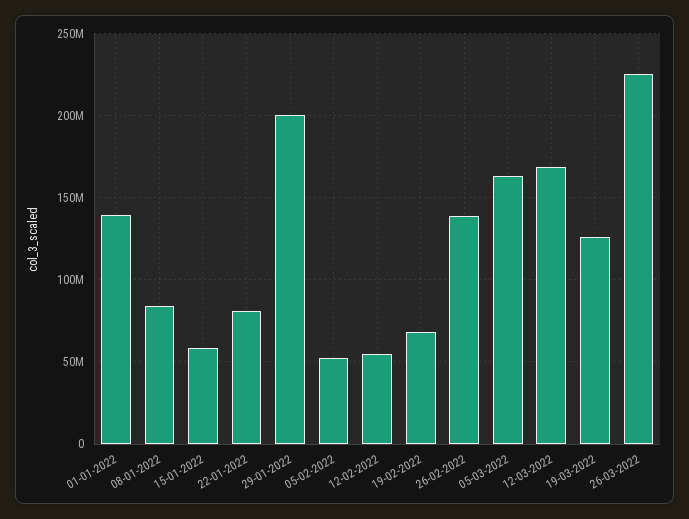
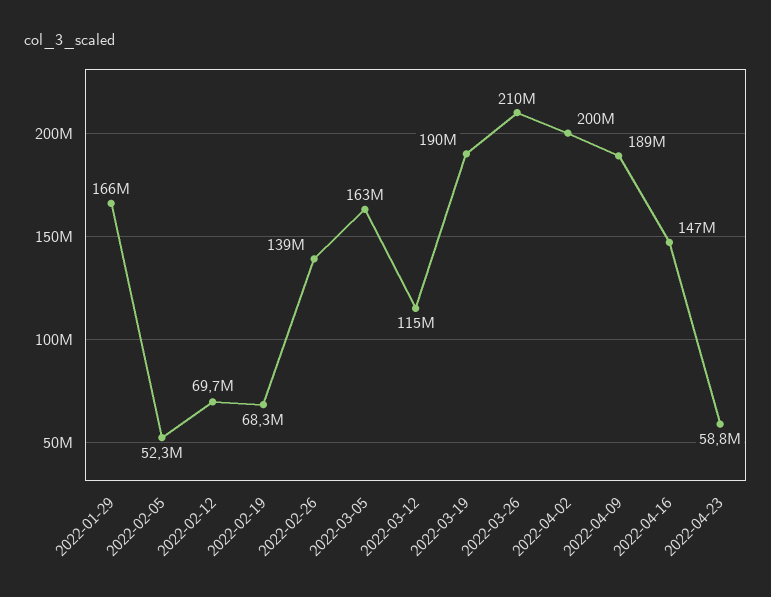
01-01-2022: 140000000 -> none
08-01-2022: 85000000 -> none
15-01-2022: 60000000 -> none
22-01-2022: 80000000 -> none
29-01-2022: 200000000 -> 166000000
12-02-2022: 55000000 -> 69700000
12-03-2022: 170000000 -> 115000000
19-03-2022: 125000000 -> 190000000
26-03-2022: 225000000 -> 210000000
2022-04-02: none -> 200000000
2022-04-09: none -> 189000000
2022-04-16: none -> 147000000
2022-04-23: none -> 58800000

